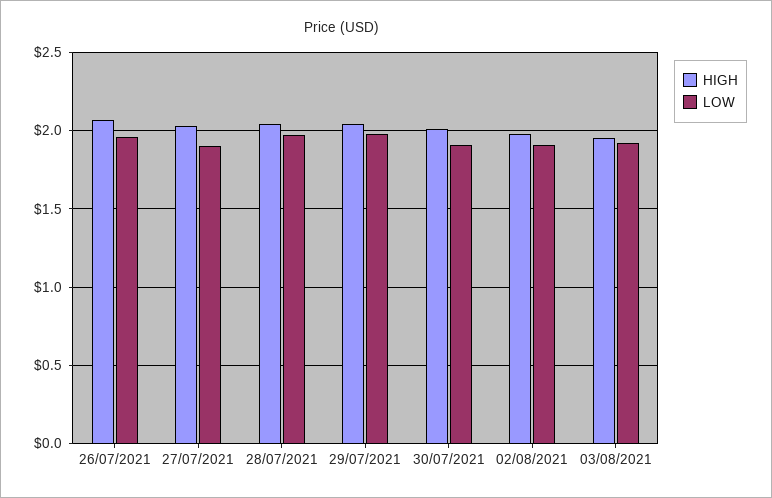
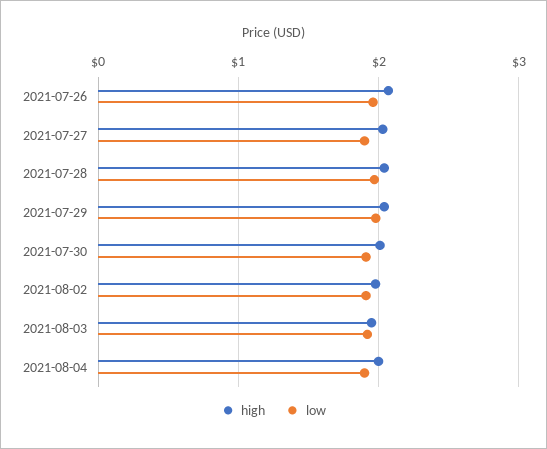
HIGH, 2021-08-04: none -> 2
LOW, 2021-08-04: none -> 1.9

